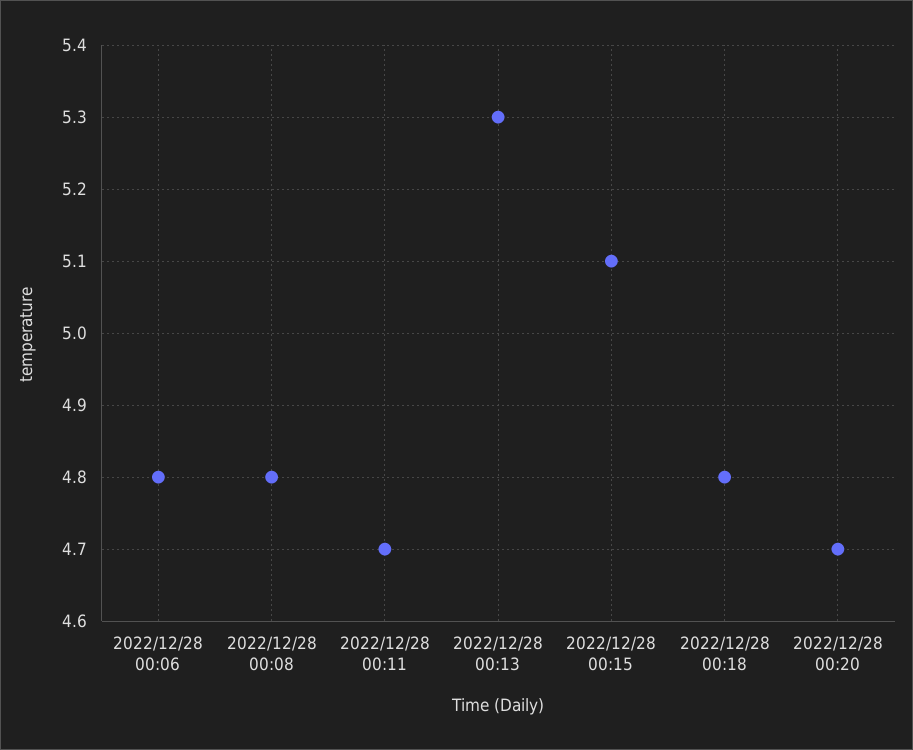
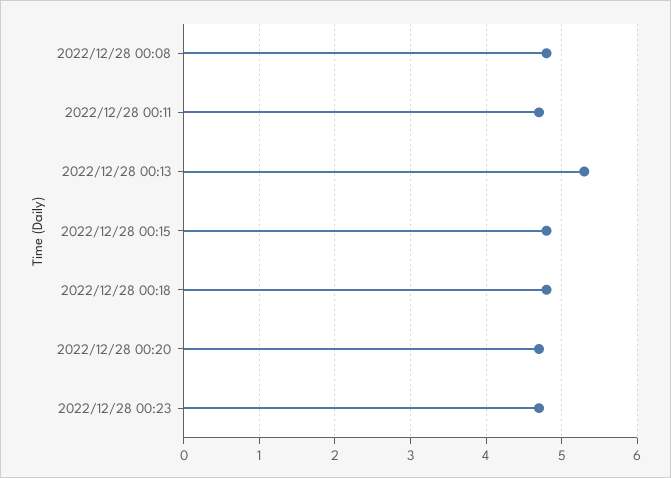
2022/12/28 00:06: 4.8 -> none
2022/12/28 00:15: 5.1 -> 4.8
2022/12/28 00:23: none -> 4.7

